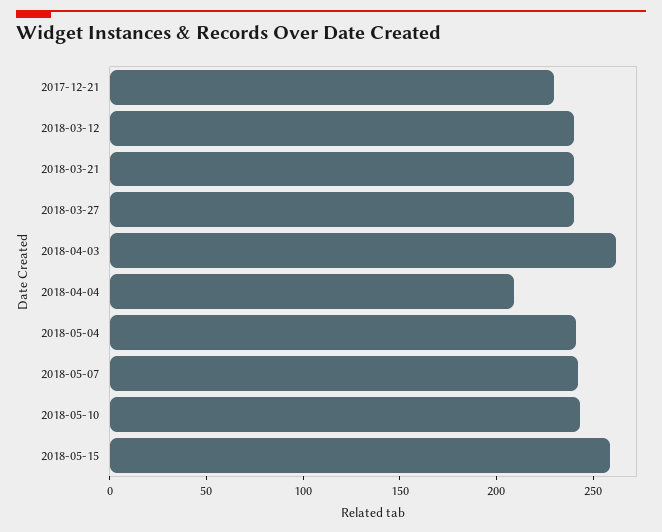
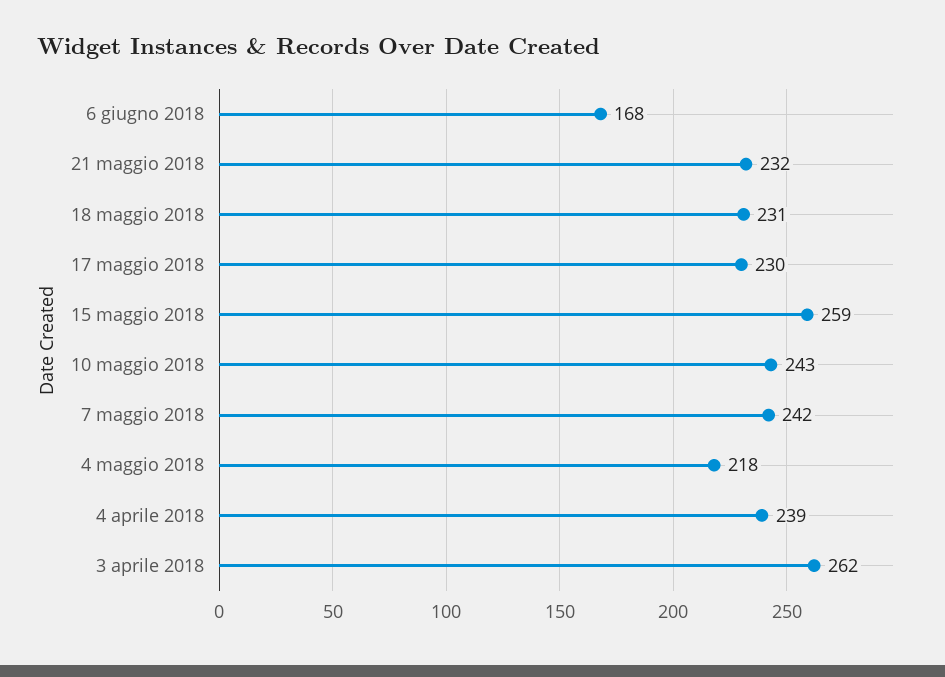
2017-12-21: 230 -> none
2018-03-12: 240 -> none
2018-03-21: 240 -> none
2018-03-27: 240 -> none
2018-04-04: 210 -> 239
2018-05-04: 240 -> 218
6 giugno 2018: none -> 168
21 maggio 2018: none -> 232
18 maggio 2018: none -> 231
17 maggio 2018: none -> 230

